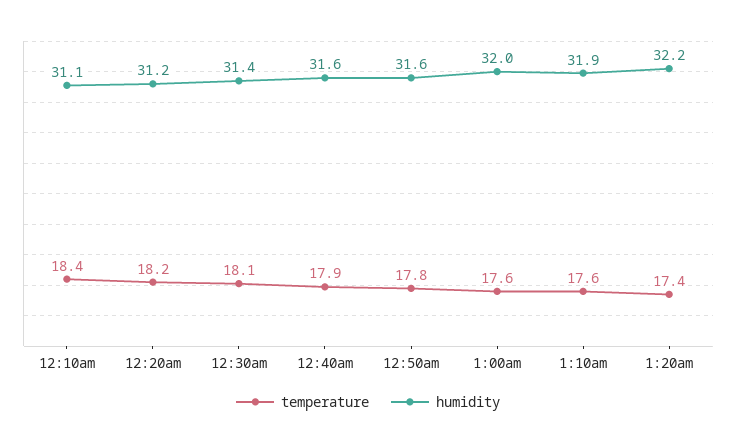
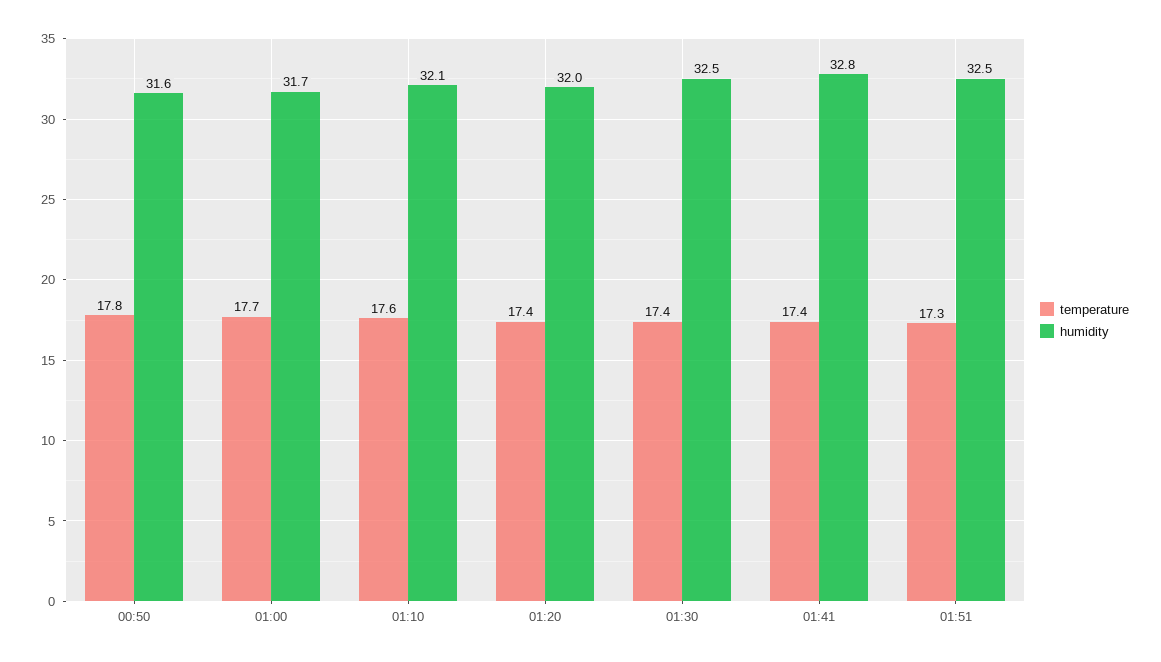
temperature, 12:10am: 18.4 -> none
humidity, 12:10am: 31.1 -> none
temperature, 12:20am: 18.2 -> none
humidity, 12:20am: 31.2 -> none
temperature, 12:30am: 18.1 -> none
humidity, 12:30am: 31.4 -> none
temperature, 12:40am: 17.9 -> none
humidity, 12:40am: 31.6 -> none
temperature, 1:00am: 17.6 -> 17.7
humidity, 1:00am: 32 -> 31.7
humidity, 1:10am: 31.9 -> 32.1
humidity, 1:20am: 32.2 -> 32
temperature, 01:30: none -> 17.4
humidity, 01:30: none -> 32.5
temperature, 01:41: none -> 17.4
humidity, 01:41: none -> 32.8
temperature, 01:51: none -> 17.3
humidity, 01:51: none -> 32.5

